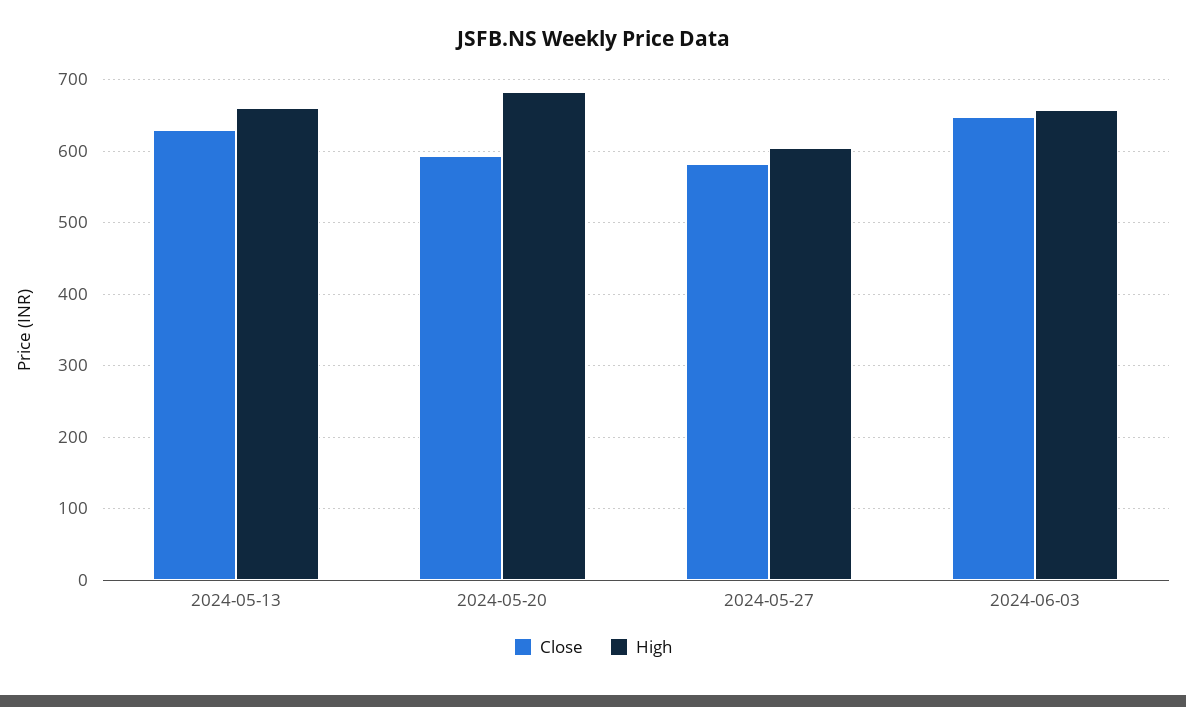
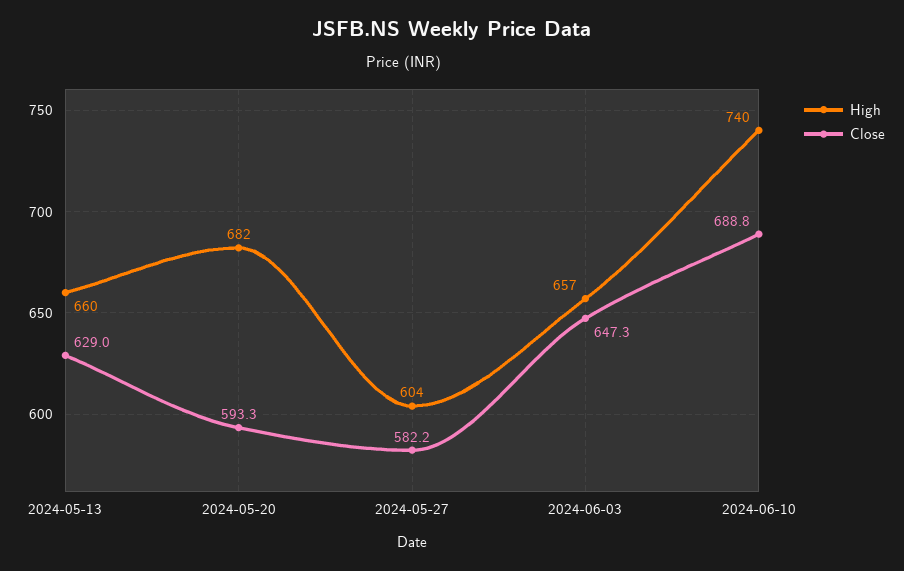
High, 2024-06-10: none -> 740
Close, 2024-06-10: none -> 688.8

